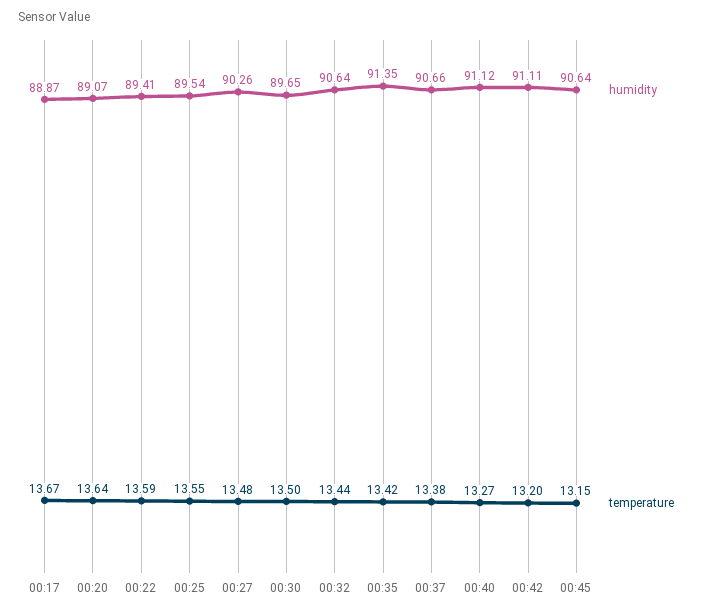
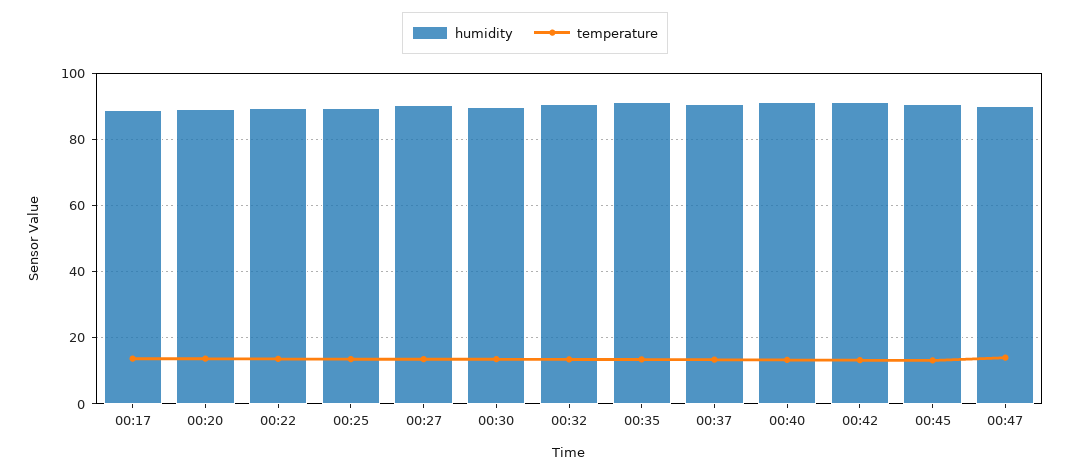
humidity, 00:47: none -> 90
temperature, 00:47: none -> 14

